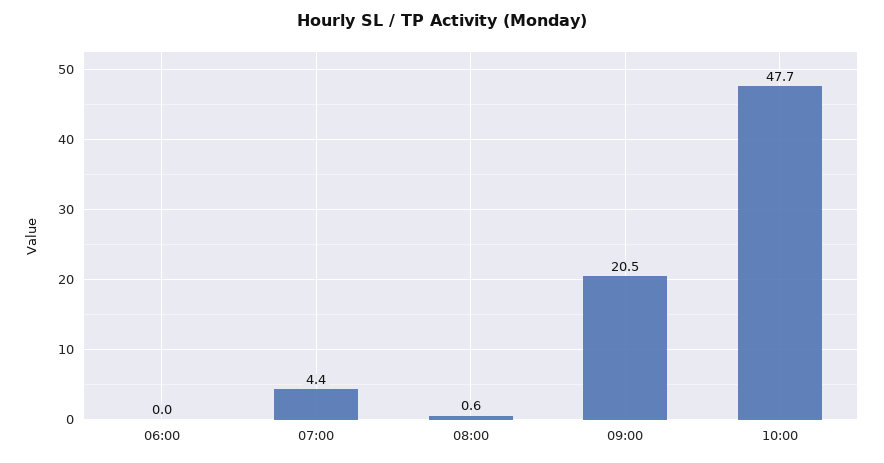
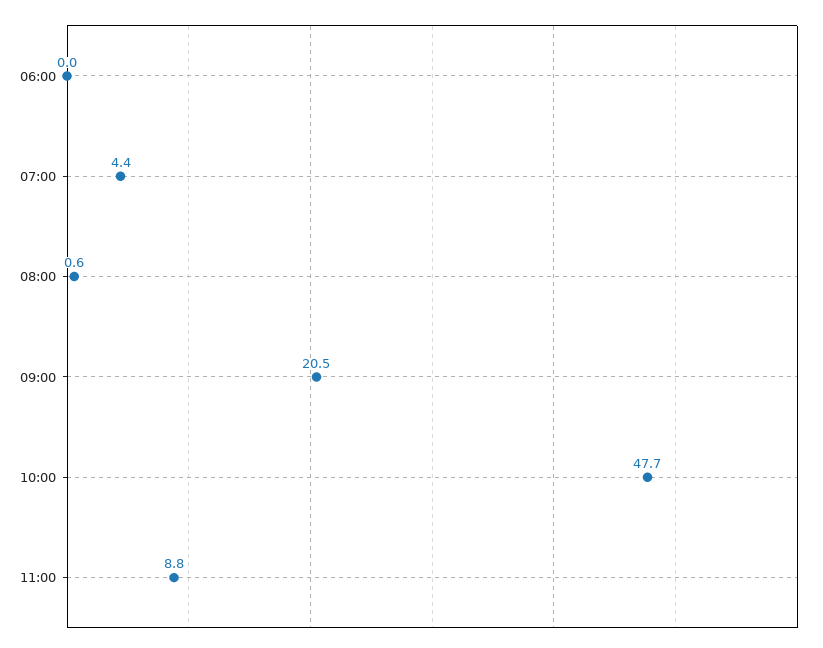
11:00: none -> 8.8

